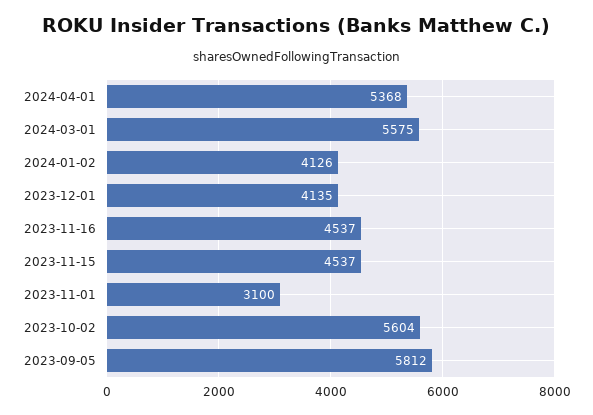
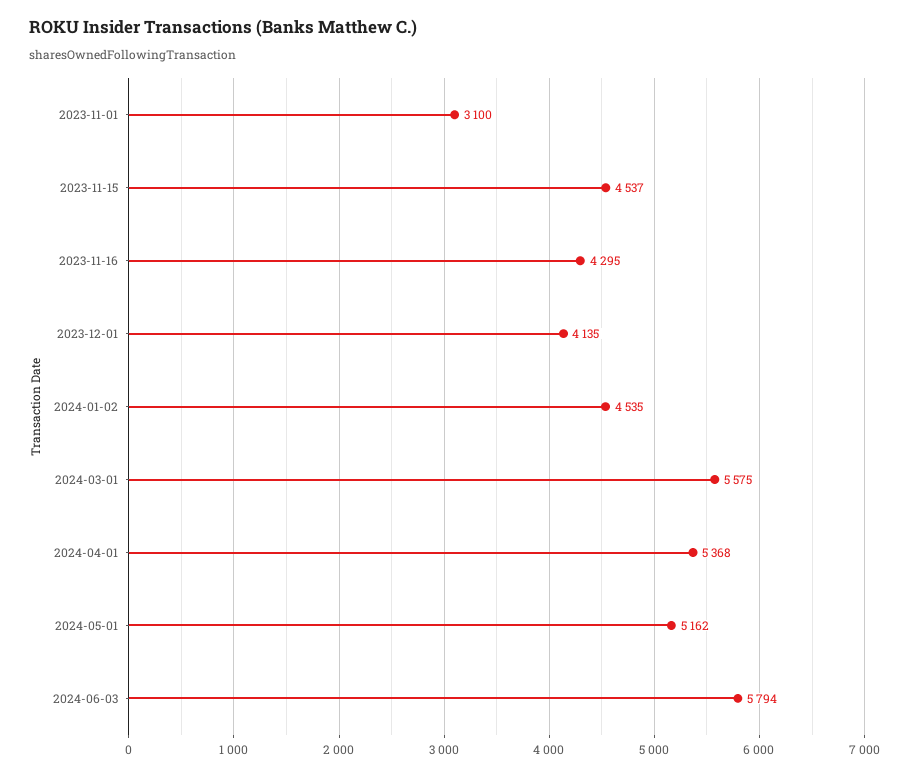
2024-01-02: 4126 -> 4535
2023-11-16: 4537 -> 4295
2023-10-02: 5604 -> none
2023-09-05: 5812 -> none
2024-05-01: none -> 5162
2024-06-03: none -> 5794

